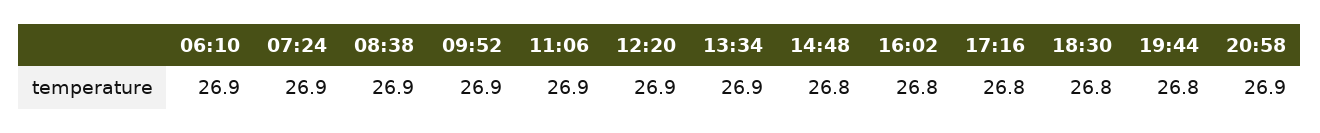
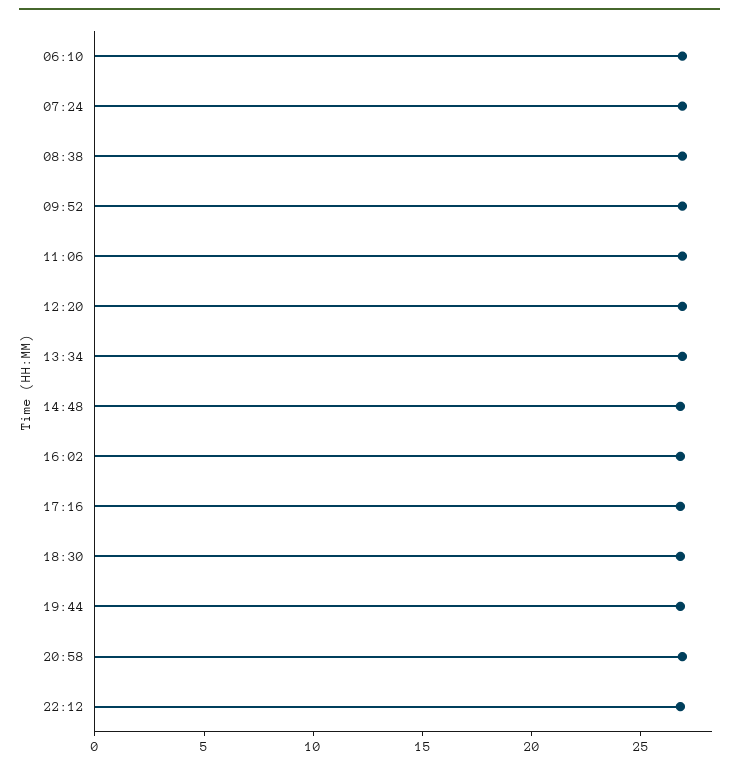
22:12: none -> 27

